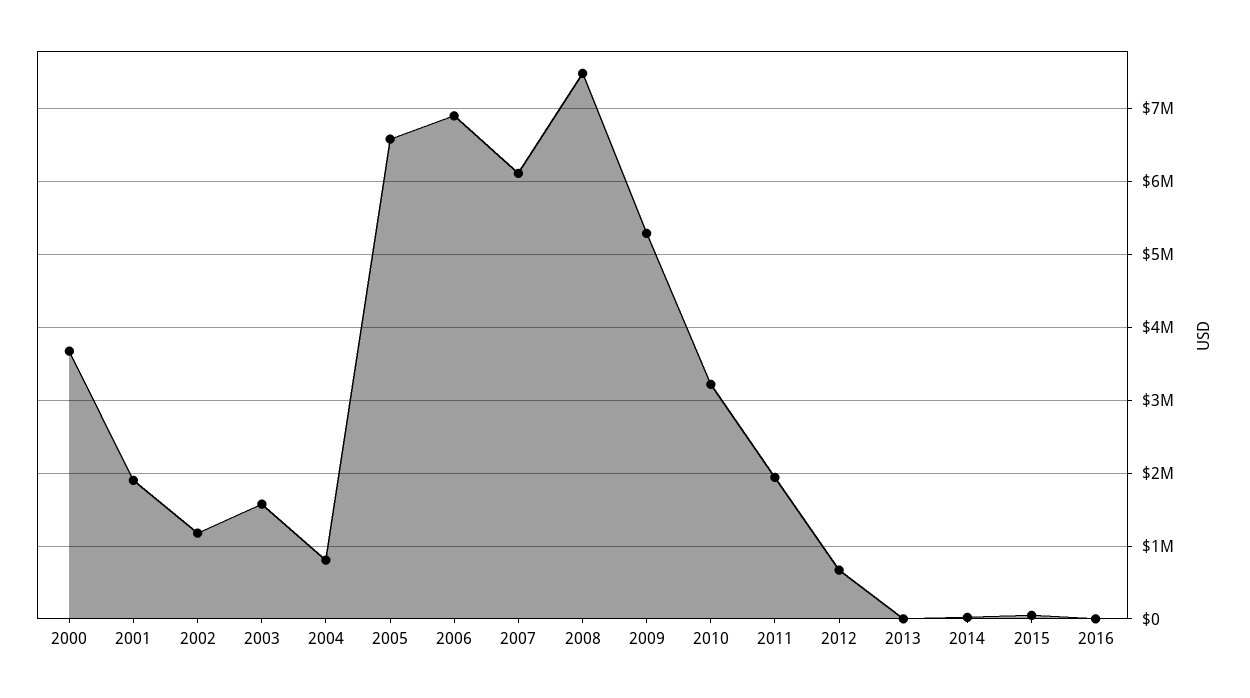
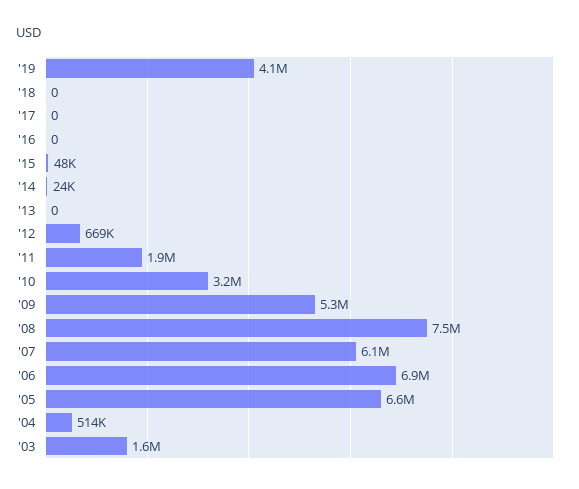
2000: 3700000 -> none
2001: 1900000 -> none
2002: 1200000 -> none
2004: 800000 -> 514000
'19: none -> 4100000
'18: none -> 0
'17: none -> 0

